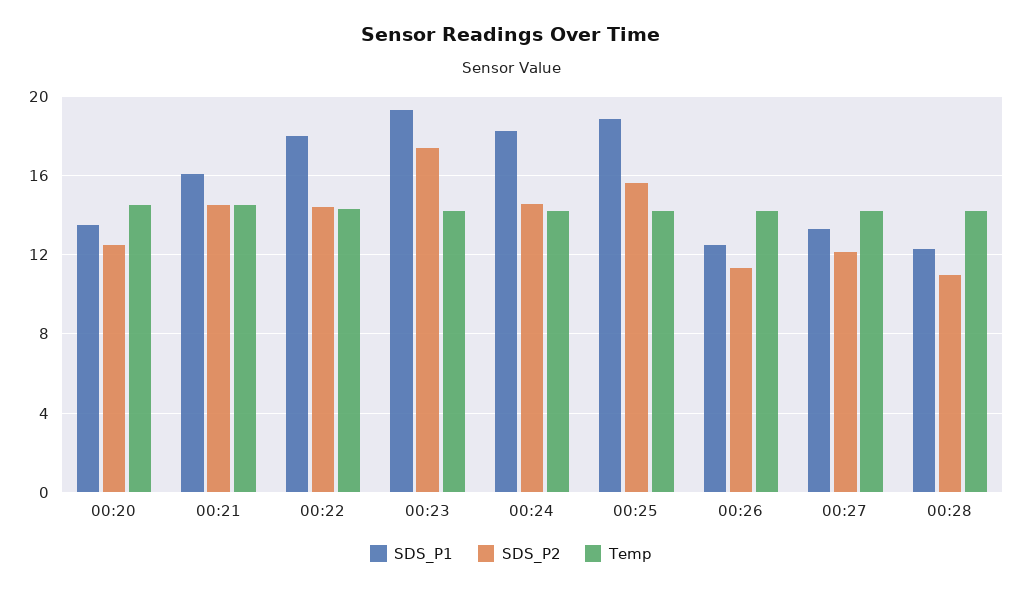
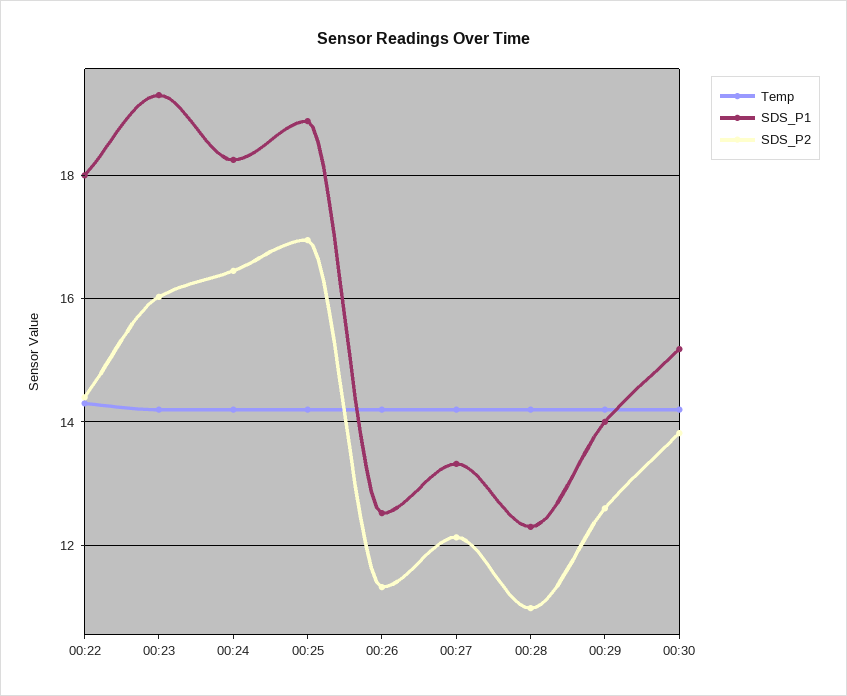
SDS_P1, 00:20: 13.5 -> none
SDS_P2, 00:20: 12.5 -> none
Temp, 00:20: 14.5 -> none
SDS_P1, 00:21: 16 -> none
SDS_P2, 00:21: 14.5 -> none
Temp, 00:21: 14.5 -> none
SDS_P2, 00:23: 17.5 -> 16
SDS_P2, 00:24: 14.5 -> 16.4
SDS_P2, 00:25: 15.5 -> 17
Temp, 00:29: none -> 14.2
SDS_P1, 00:29: none -> 14
SDS_P2, 00:29: none -> 12.6
Temp, 00:30: none -> 14.2
SDS_P1, 00:30: none -> 15.2
SDS_P2, 00:30: none -> 13.8

